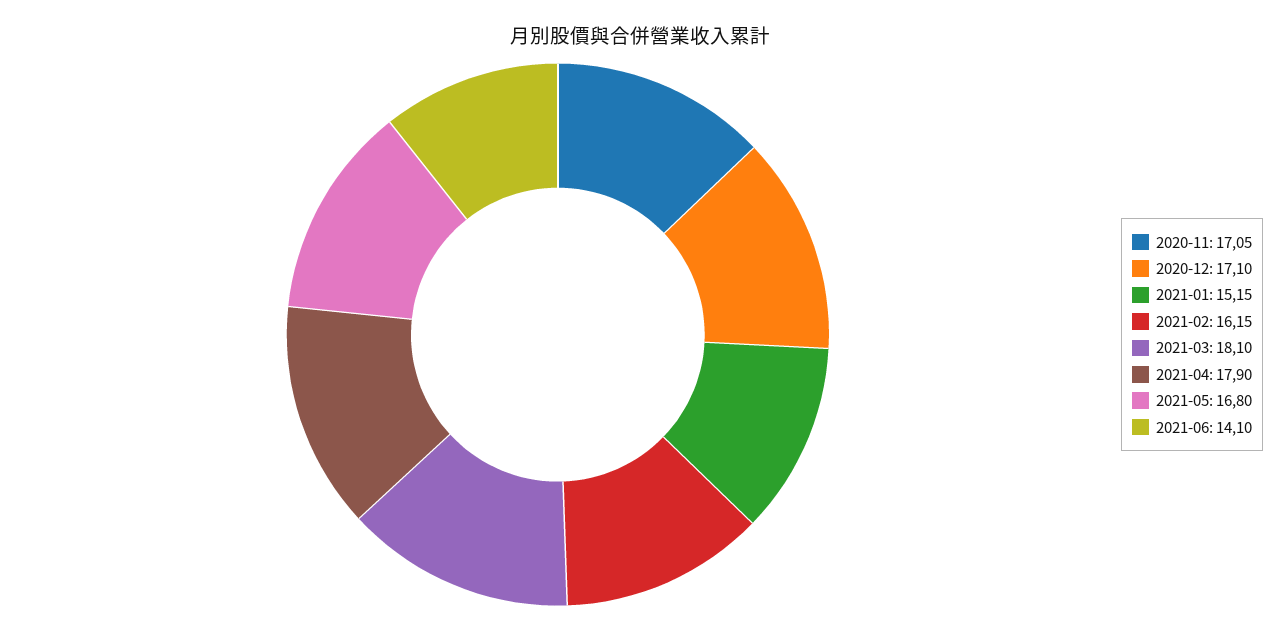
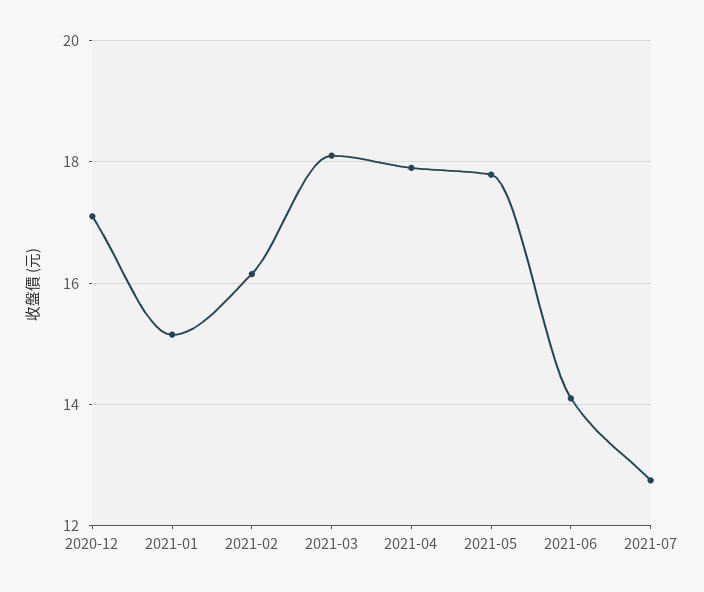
2020-11: 17.05 -> none
2021-05: 16.8 -> 17.8
2021-07: none -> 12.8

